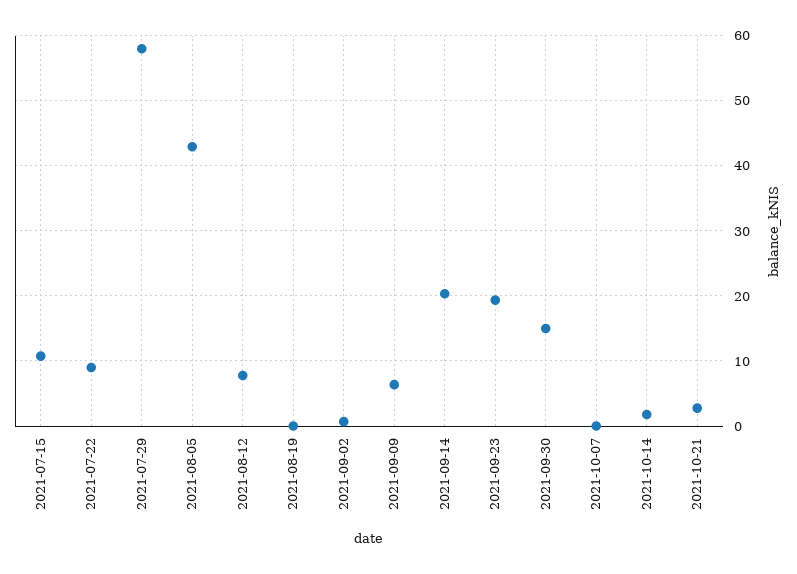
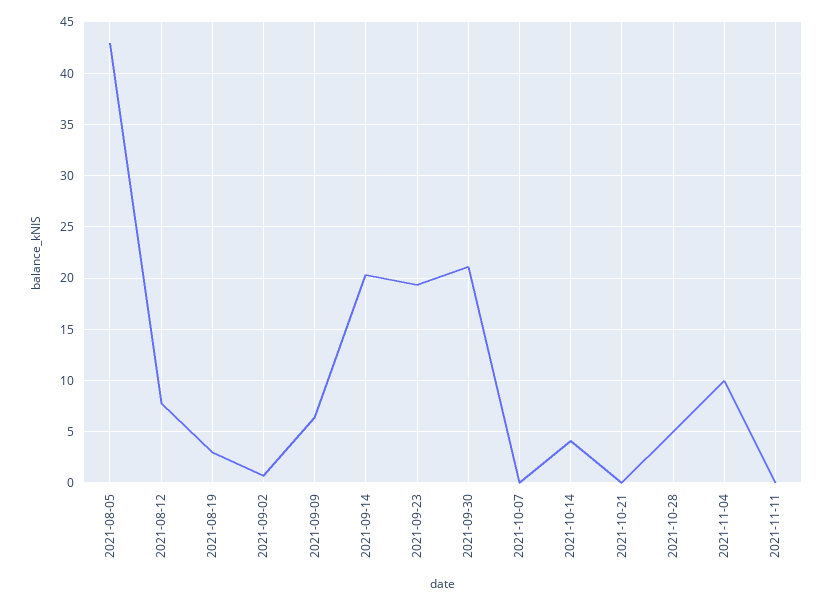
2021-07-15: 11 -> none
2021-07-22: 9 -> none
2021-07-29: 58 -> none
2021-08-19: 0 -> 3
2021-09-30: 15 -> 21
2021-10-14: 2 -> 4
2021-10-21: 3 -> 0
2021-10-28: none -> 5
2021-11-04: none -> 10
2021-11-11: none -> 0

